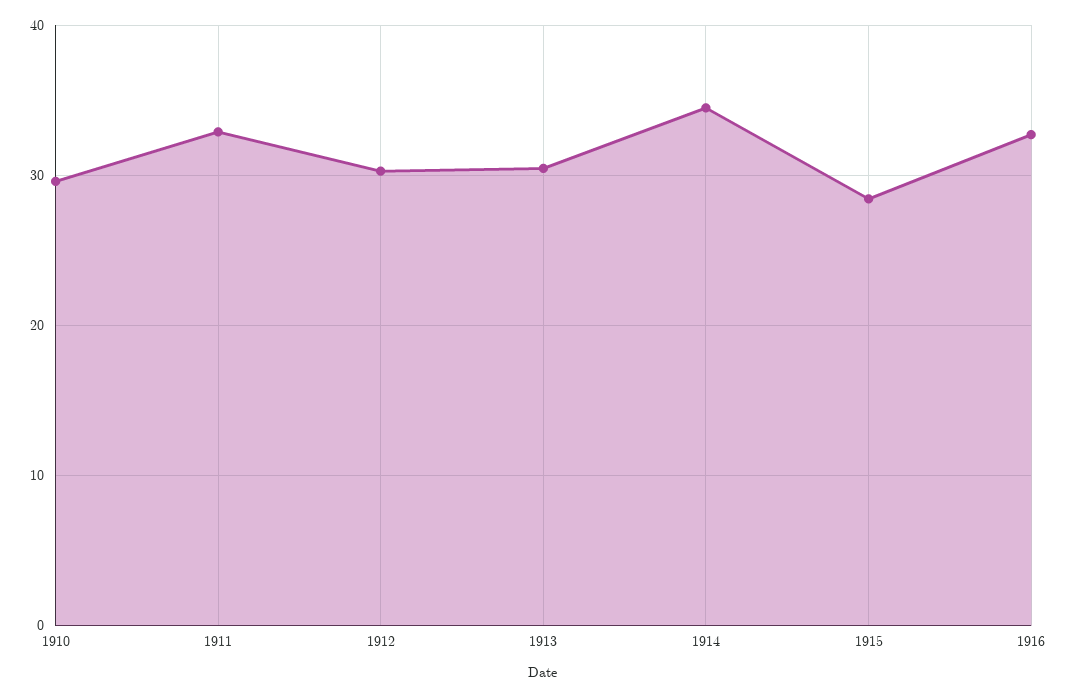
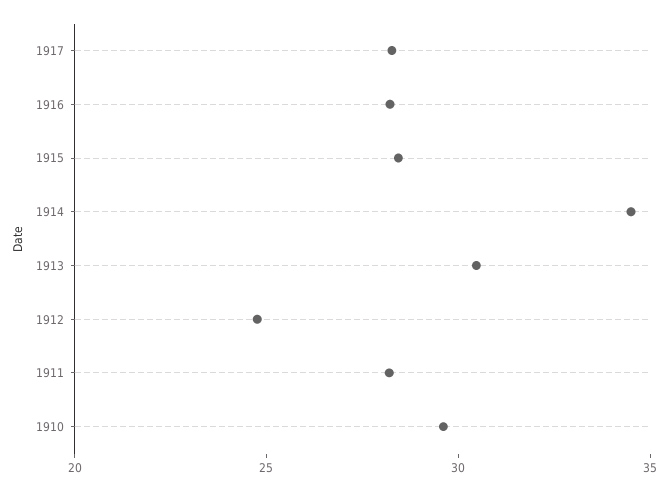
1911: 33 -> 28
1912: 30 -> 25
1916: 33 -> 28
1917: none -> 28

